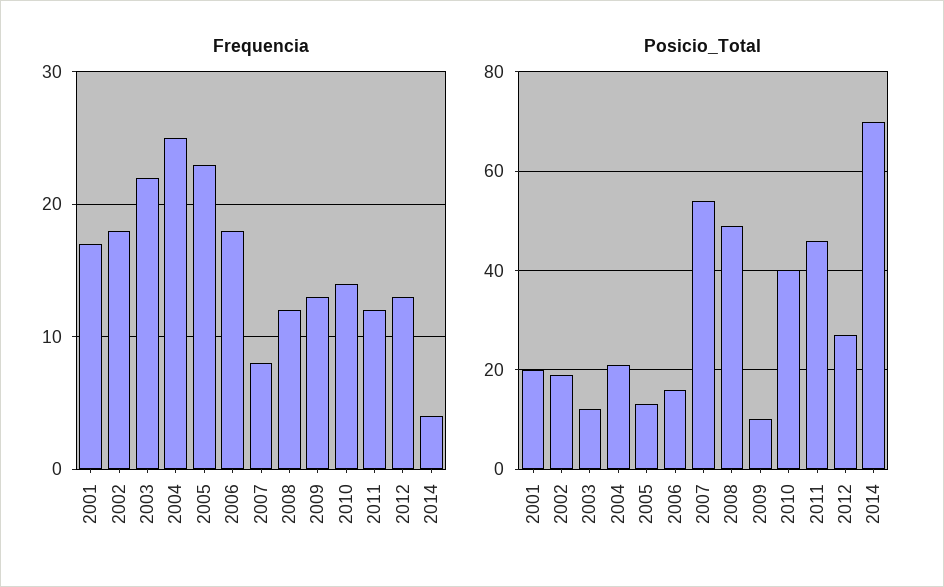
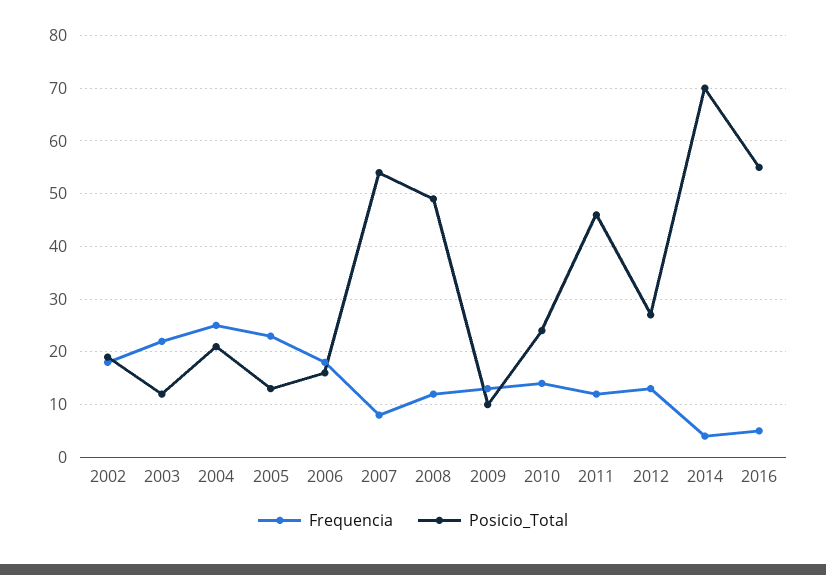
Frequencia, 2001: 17 -> none
Posicio_Total, 2001: 20 -> none
Posicio_Total, 2010: 40 -> 25
Frequencia, 2016: none -> 5
Posicio_Total, 2016: none -> 55

